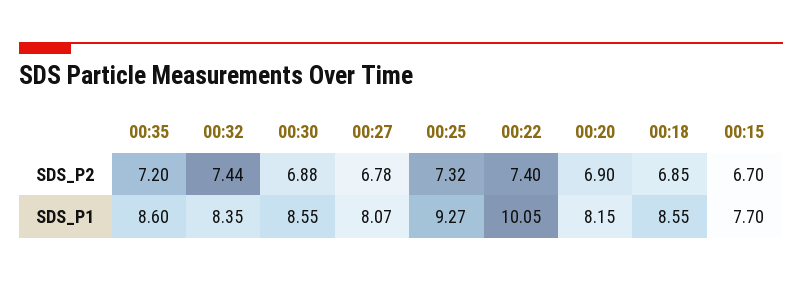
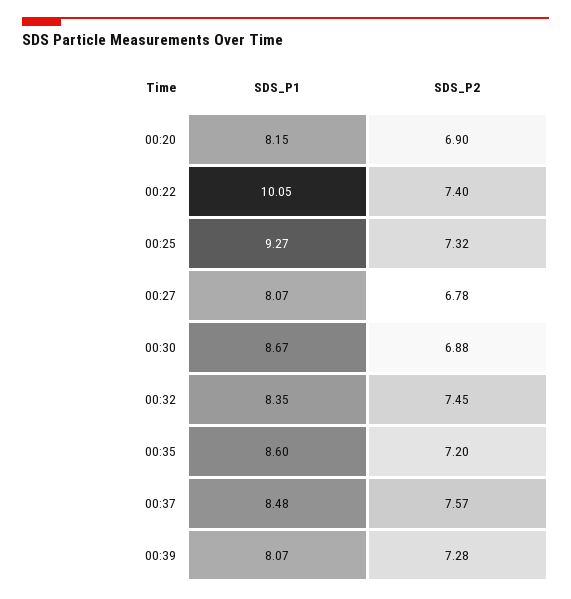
00:32, SDS_P2: 7.44 -> 7.45
00:18, SDS_P2: 6.85 -> none
00:15, SDS_P2: 6.7 -> none
00:30, SDS_P1: 8.55 -> 8.67
00:18, SDS_P1: 8.55 -> none
00:15, SDS_P1: 7.7 -> none
00:37, SDS_P1: none -> 8.48
00:37, SDS_P2: none -> 7.57
00:39, SDS_P1: none -> 8.07
00:39, SDS_P2: none -> 7.28

